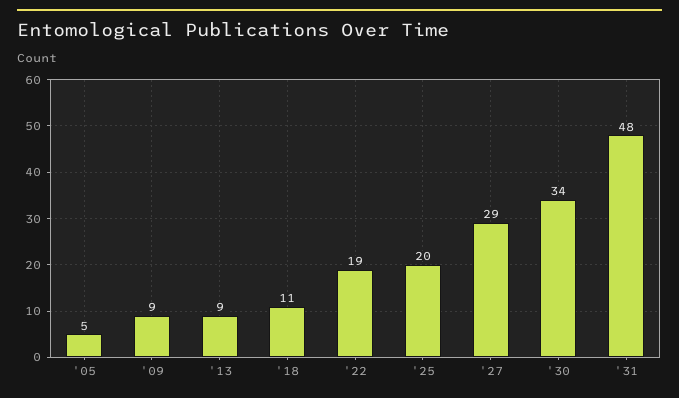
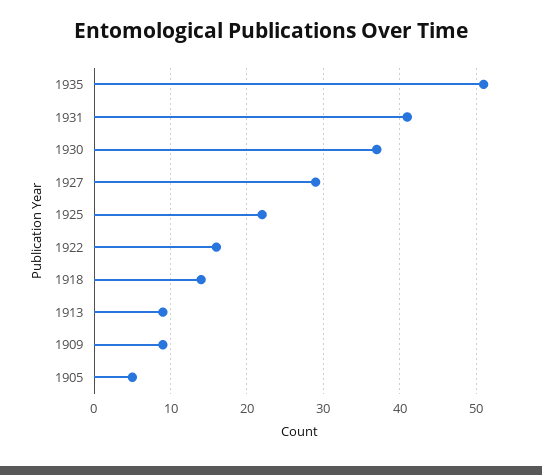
'18: 11 -> 14
'22: 19 -> 16
'25: 20 -> 22
'30: 34 -> 37
'31: 48 -> 41
1935: none -> 51

